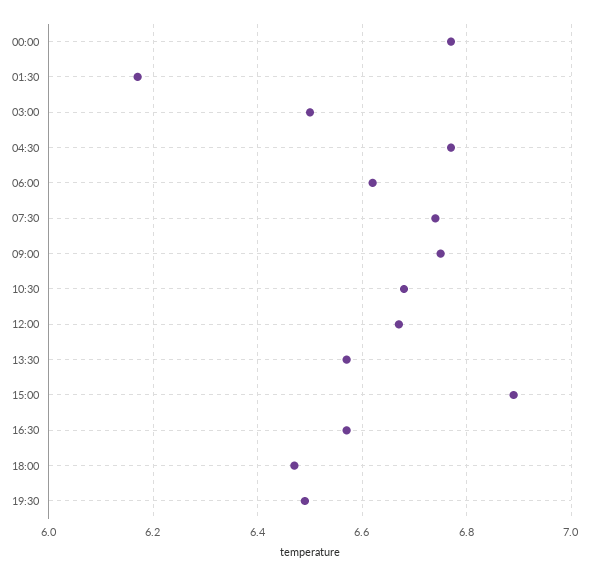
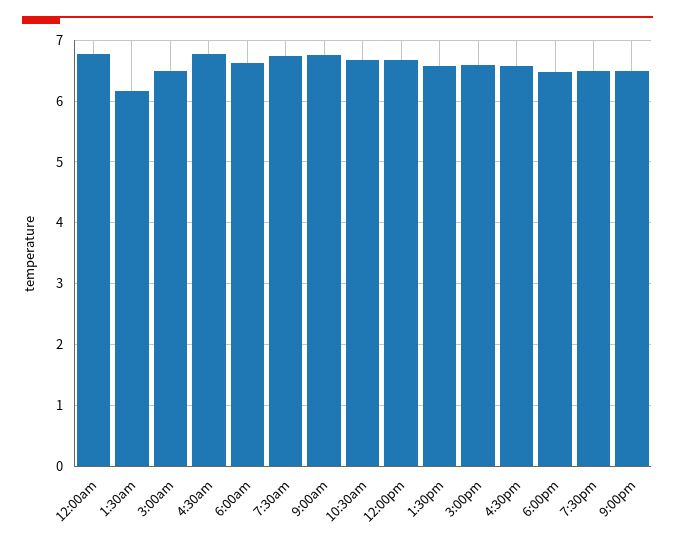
15:00: 6.9 -> 6.6
9:00pm: none -> 6.5

